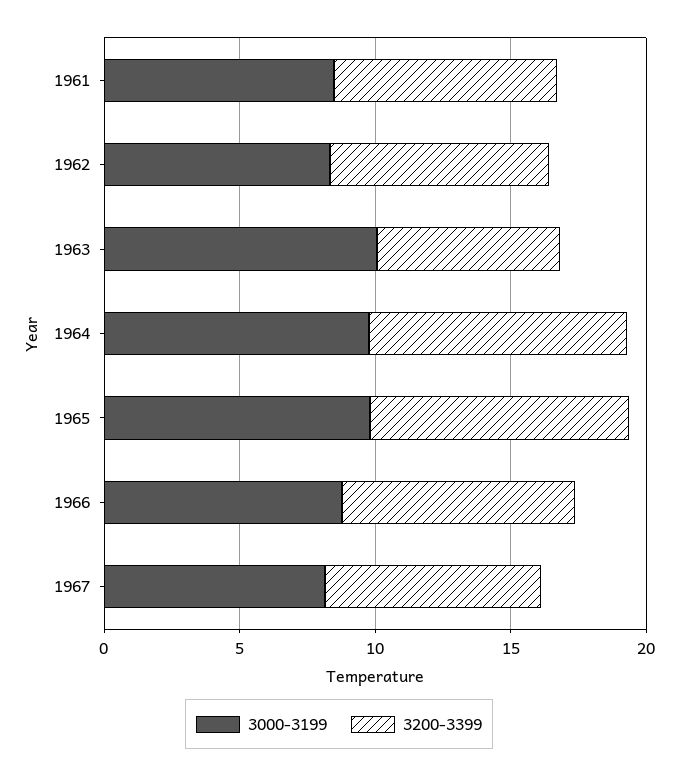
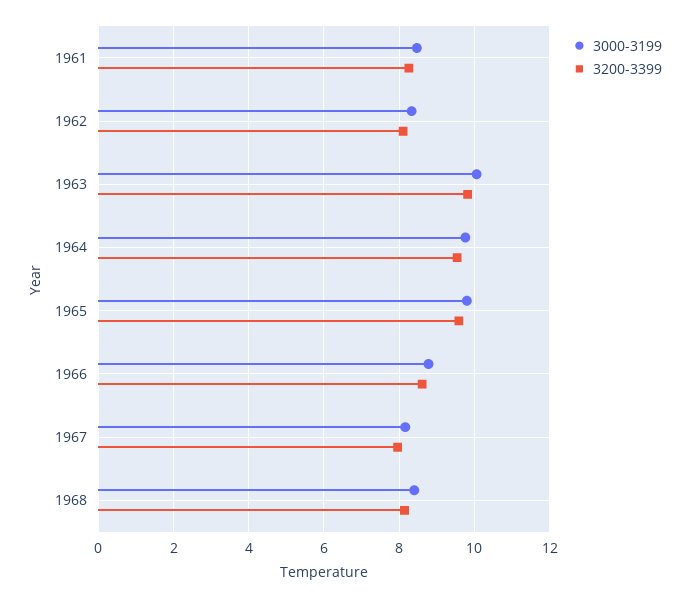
3200-3399, 1963: 7 -> 9.8
3000-3199, 1968: none -> 8.4
3200-3399, 1968: none -> 8.2

